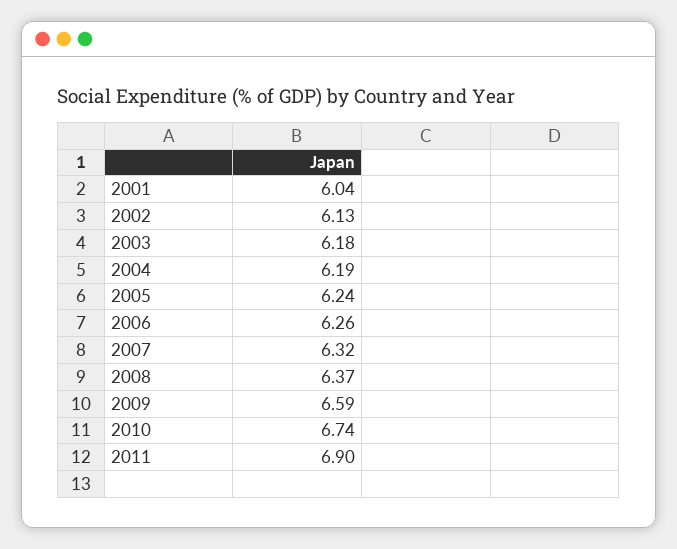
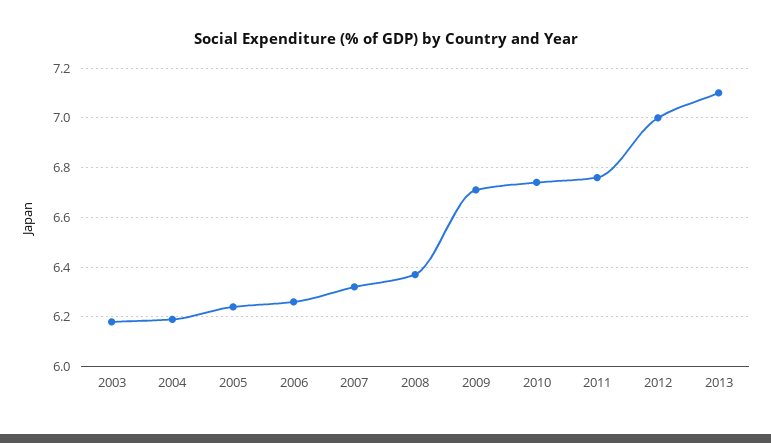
2001: 6.04 -> none
2002: 6.13 -> none
2009: 6.59 -> 6.7
2011: 6.9 -> 6.75
2012: none -> 7
2013: none -> 7.1

